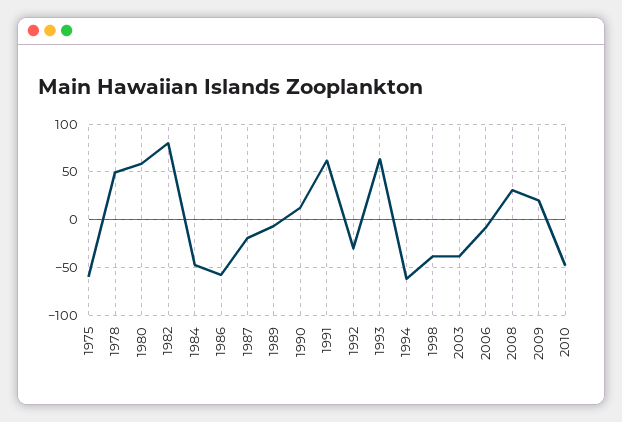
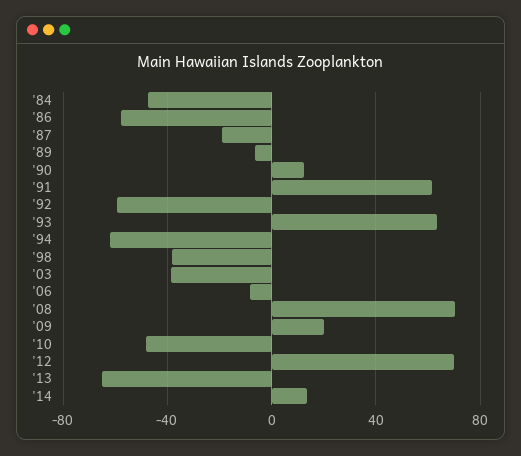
1975: -60 -> none
1978: 50 -> none
1980: 60 -> none
1982: 80 -> none
1992: -30 -> -60
2008: 30 -> 70
'12: none -> 70
'13: none -> -65
'14: none -> 15

